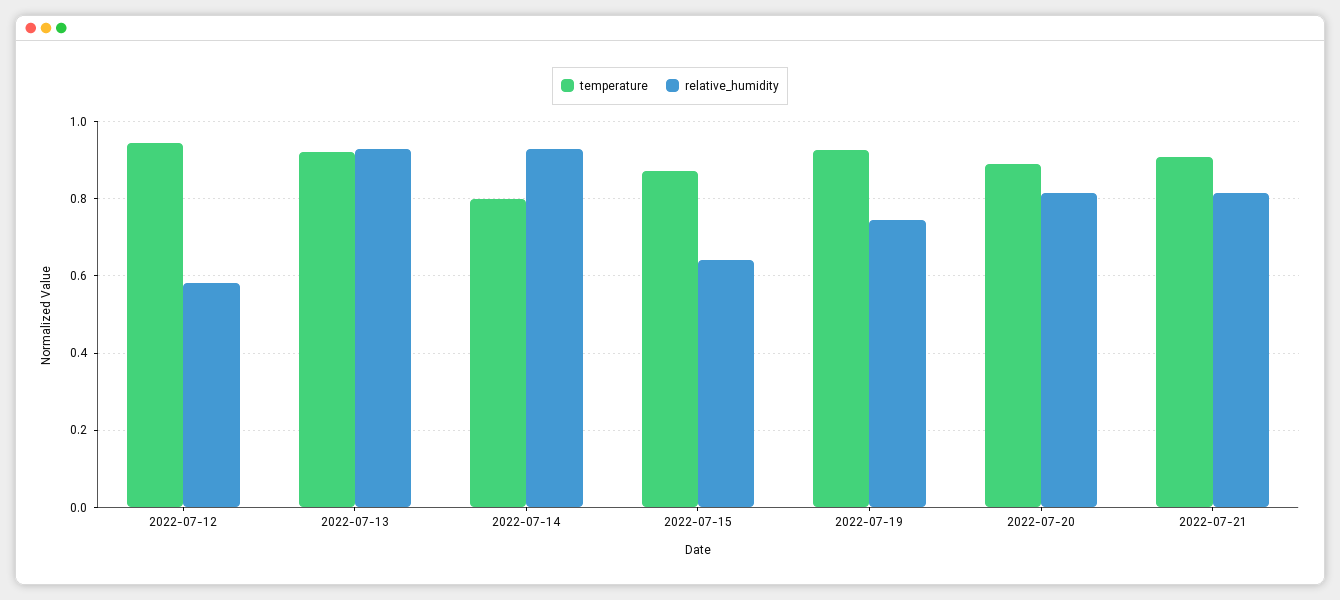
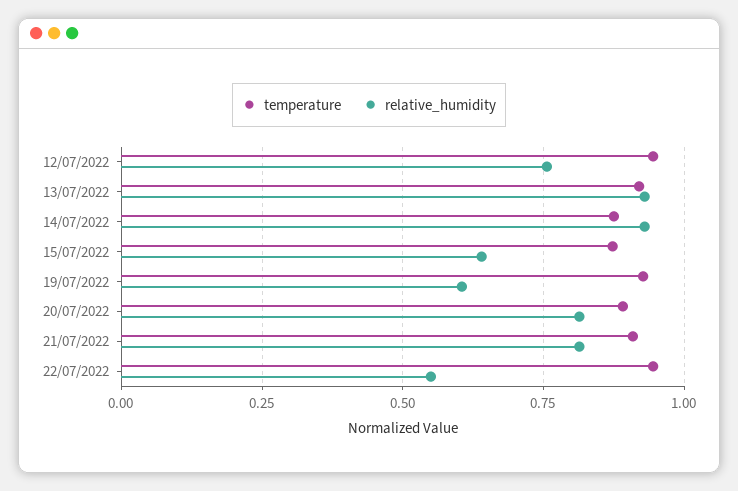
relative_humidity, 2022-07-12: 0.58 -> 0.75
temperature, 2022-07-14: 0.8 -> 0.875
relative_humidity, 2022-07-19: 0.74 -> 0.6
temperature, 22/07/2022: none -> 0.95
relative_humidity, 22/07/2022: none -> 0.55

